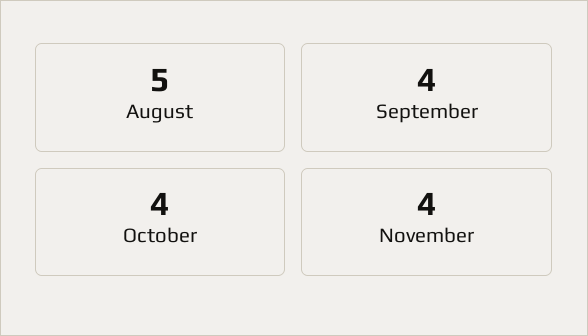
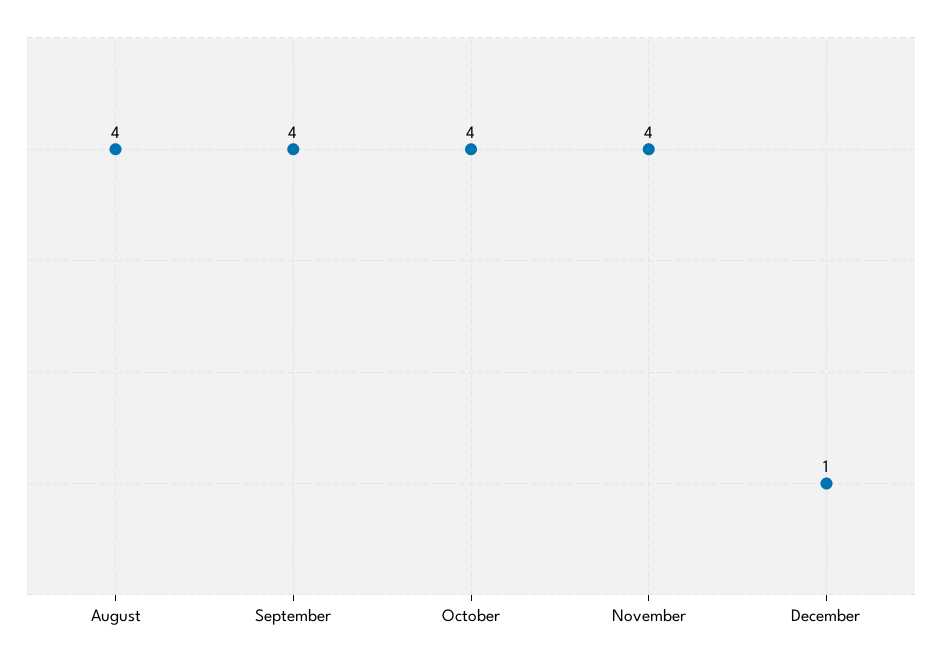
August: 5 -> 4
December: none -> 1

